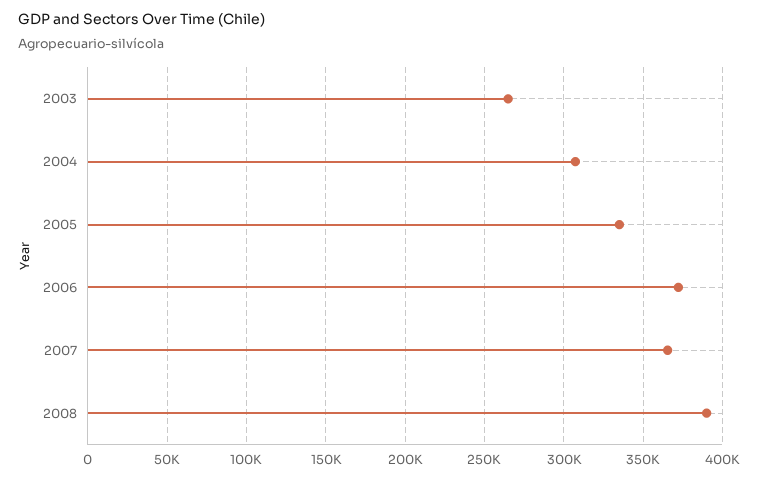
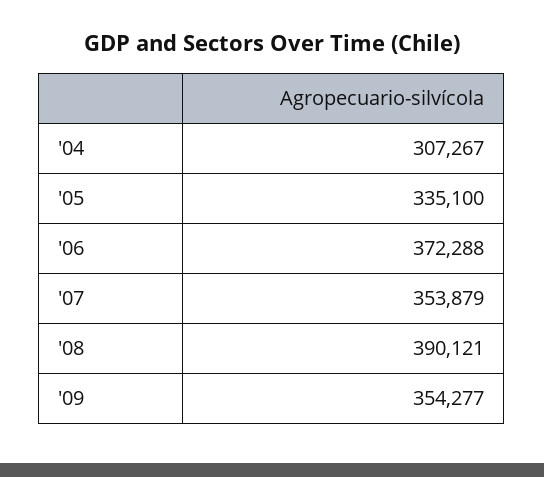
2003: 265000 -> none
2007: 365000 -> 353879
'09: none -> 354277

